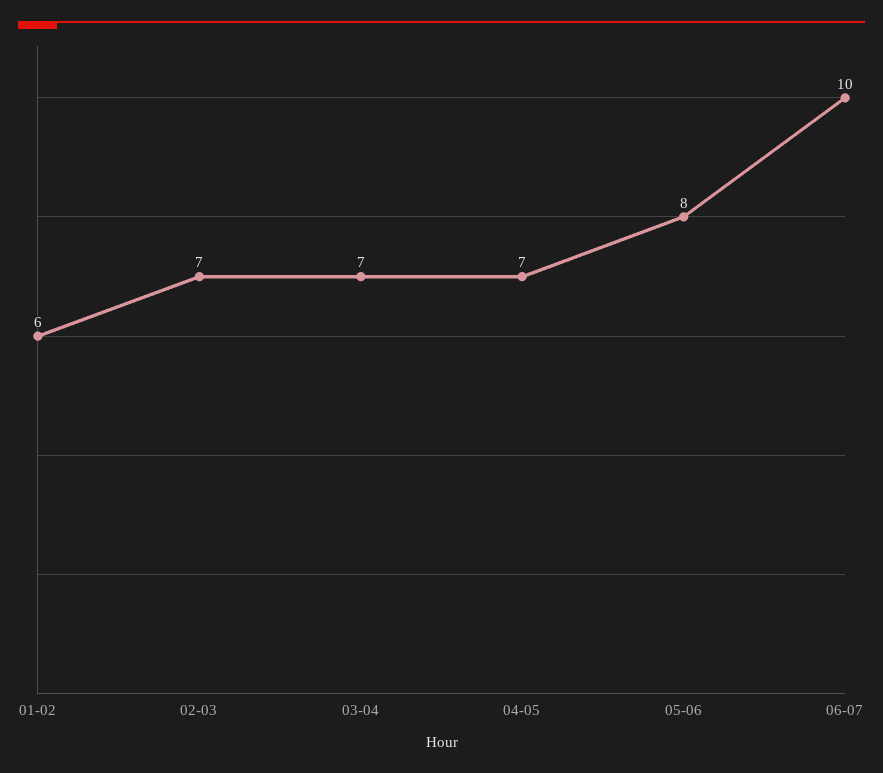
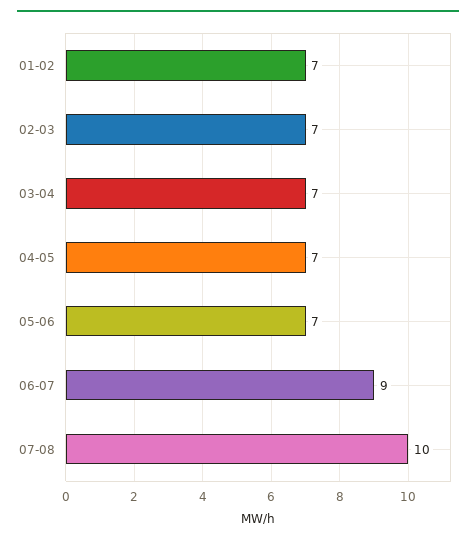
01-02: 6 -> 7
05-06: 8 -> 7
06-07: 10 -> 9
07-08: none -> 10

